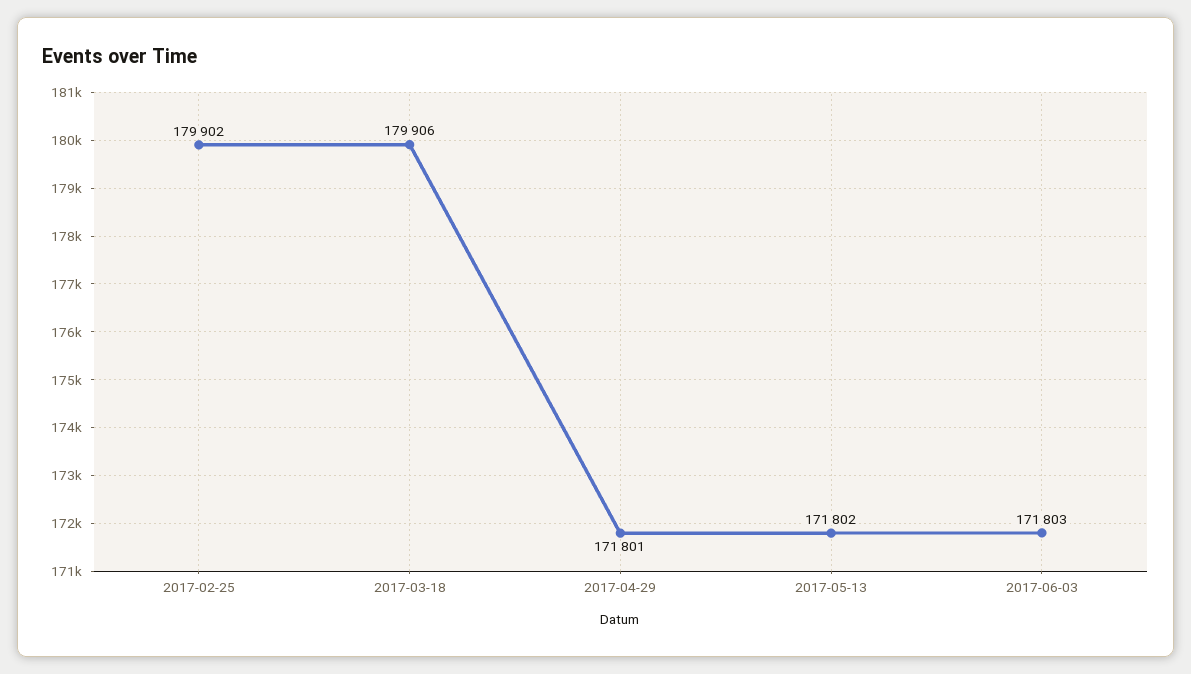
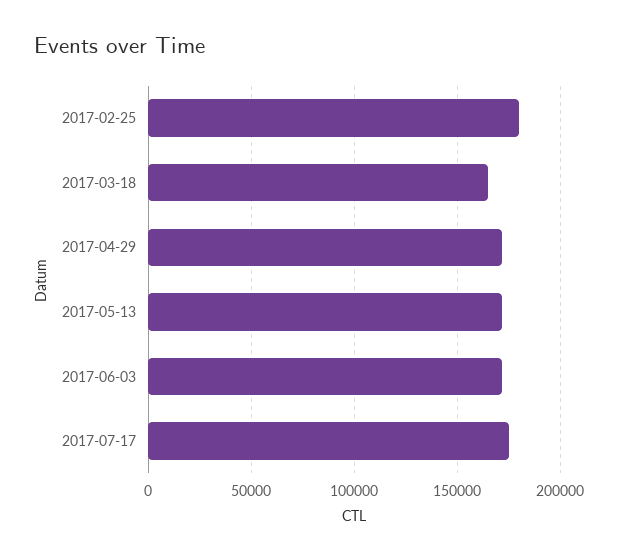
2017-03-18: 179906 -> 165000
2017-07-17: none -> 175000

